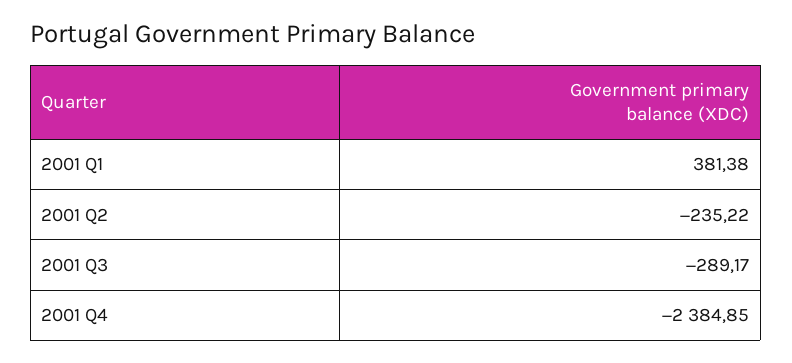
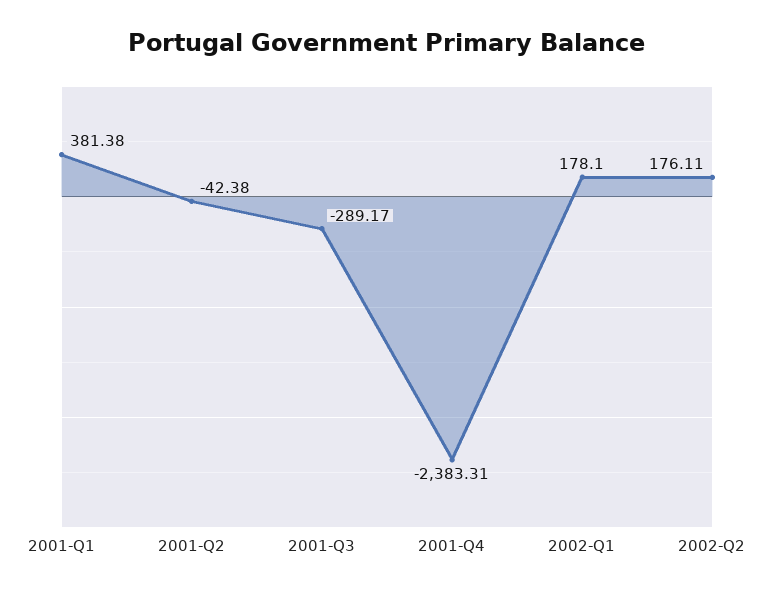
2001 Q2: -235.22 -> -42.38
2001 Q4: -2384.85 -> -2383.31
2002-Q1: none -> 178.1
2002-Q2: none -> 176.11

